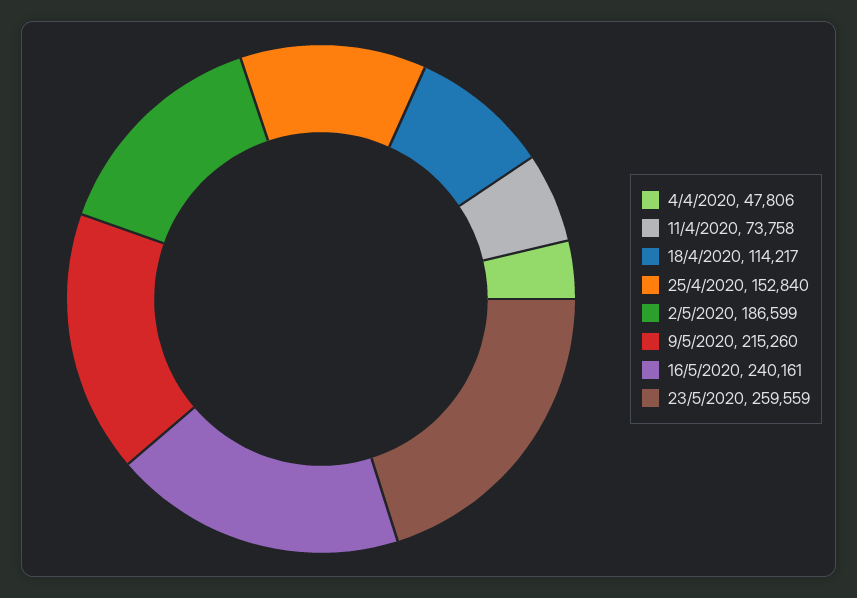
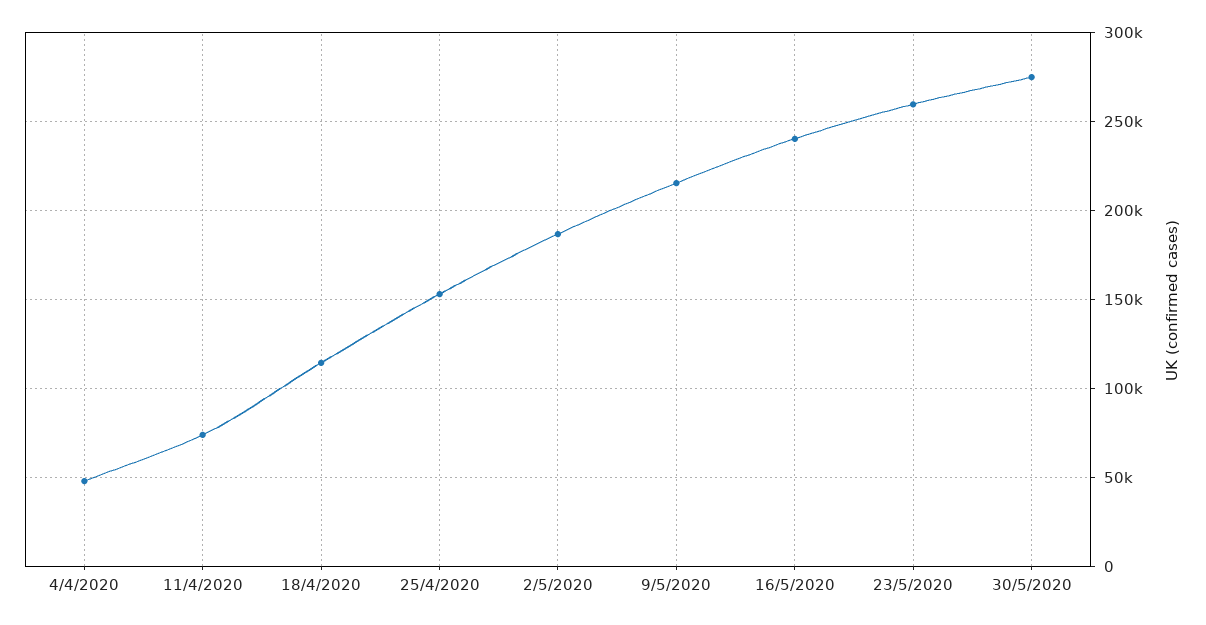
30/5/2020: none -> 275000

